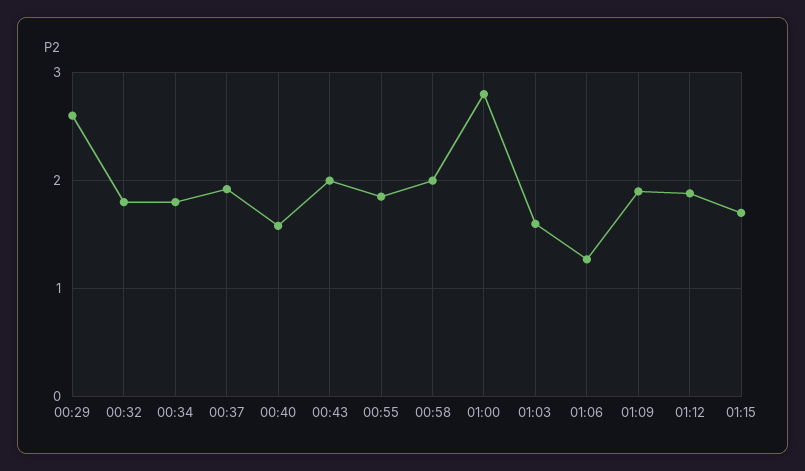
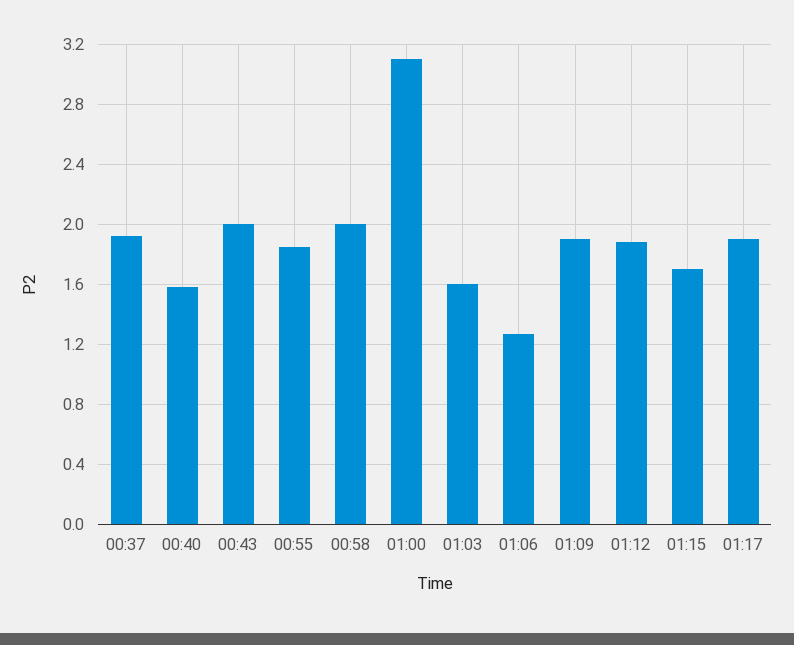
00:29: 2.6 -> none
00:32: 1.8 -> none
00:34: 1.8 -> none
01:00: 2.8 -> 3.1
01:17: none -> 1.9

